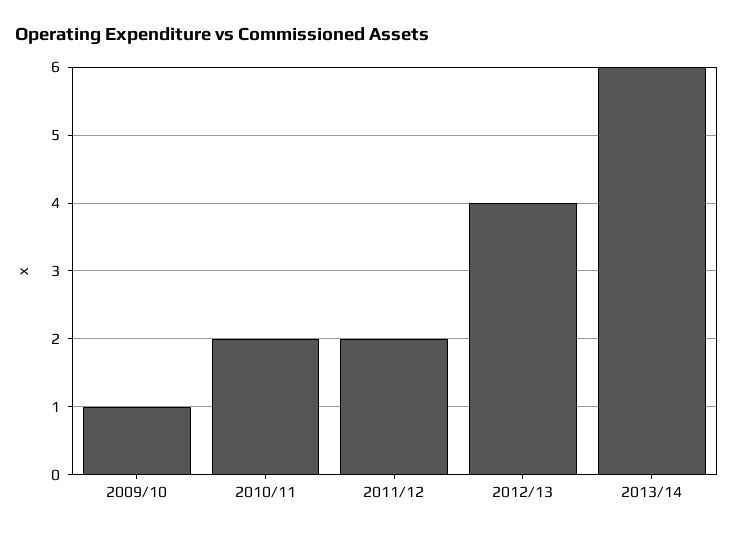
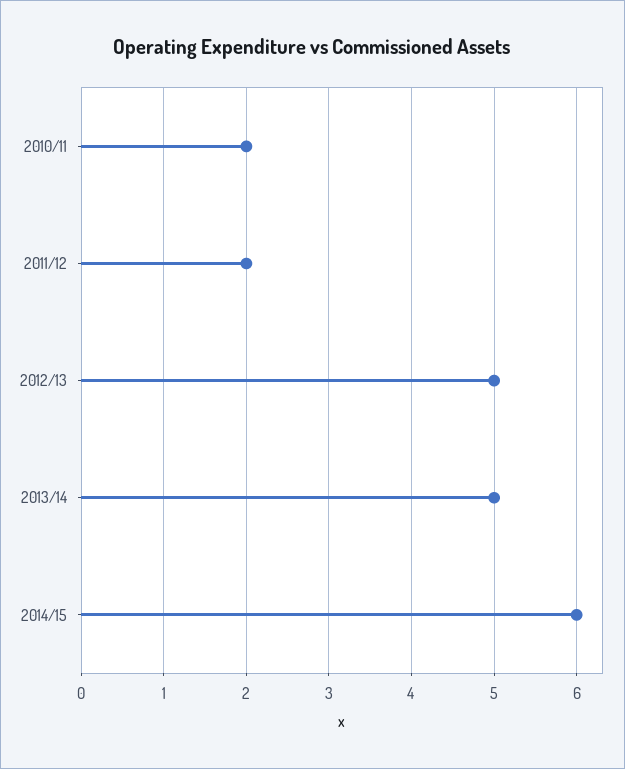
2009/10: 1 -> none
2012/13: 4 -> 5
2013/14: 6 -> 5
2014/15: none -> 6

